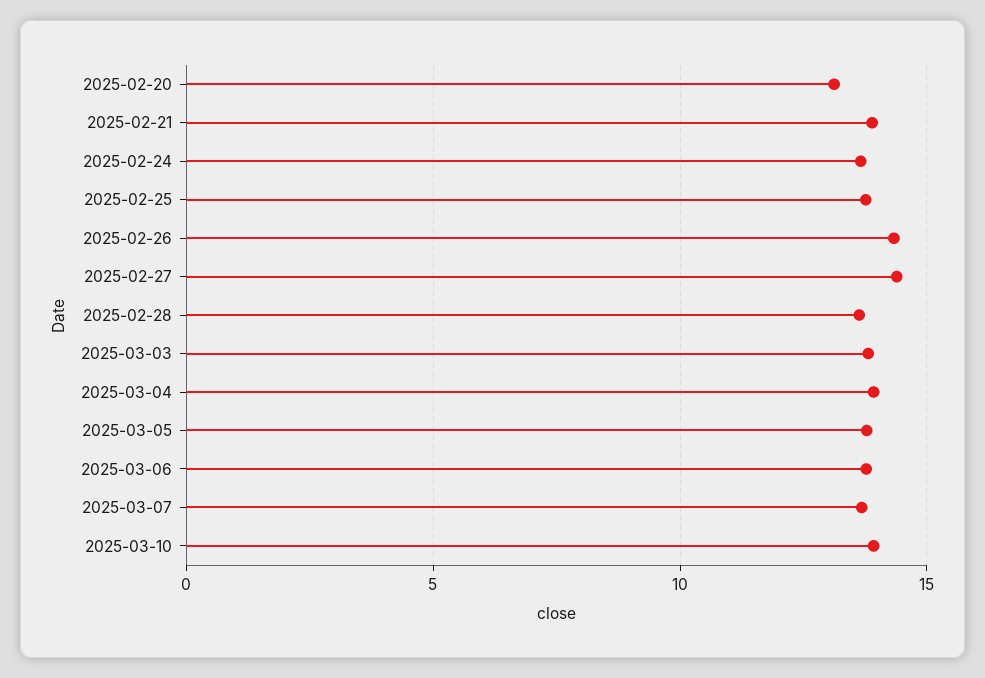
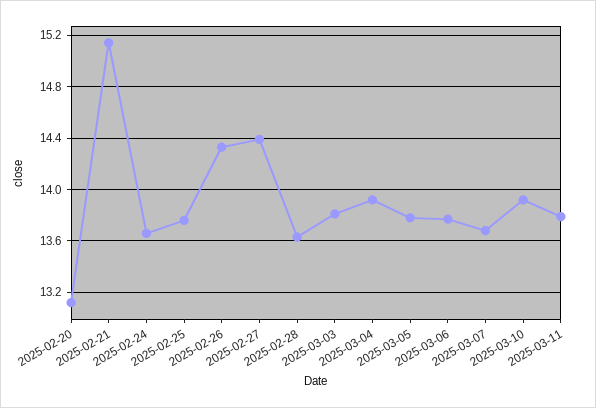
2025-02-21: 14 -> 15.15
2025-03-11: none -> 13.8

